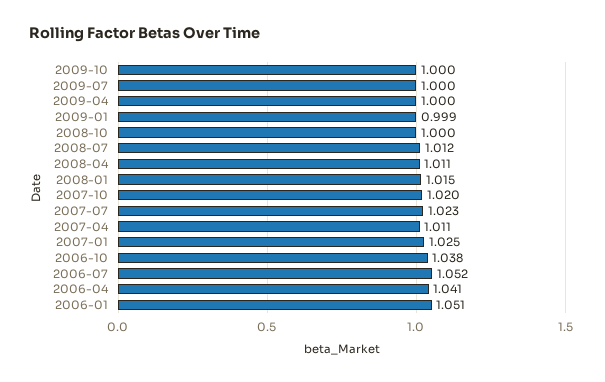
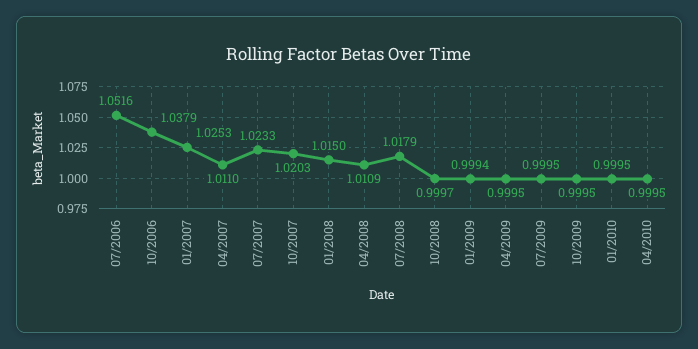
2008-07: 1.012 -> 1.0179
2006-04: 1.041 -> none
2006-01: 1.051 -> none
01/2010: none -> 0.9995
04/2010: none -> 0.9995

